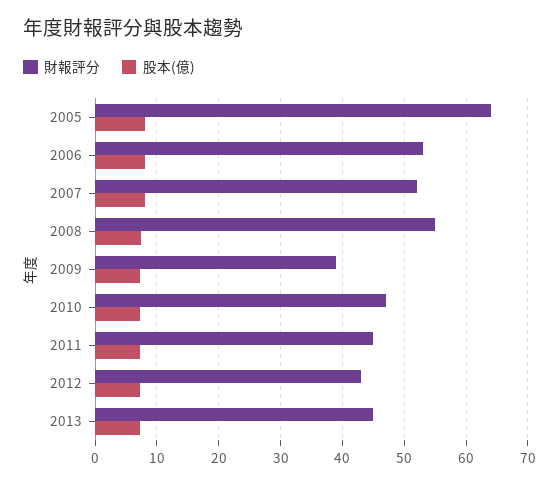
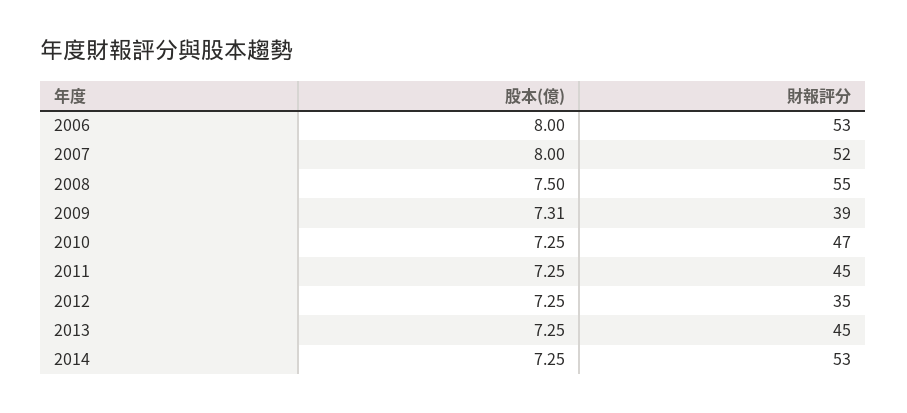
財報評分, 2005: 64 -> none
股本(億), 2005: 8 -> none
財報評分, 2012: 43 -> 35
股本(億), 2014: none -> 7.25
財報評分, 2014: none -> 53

